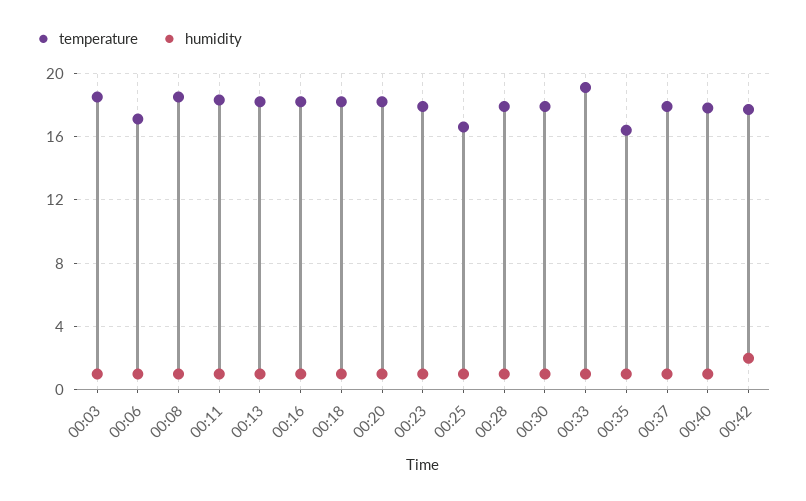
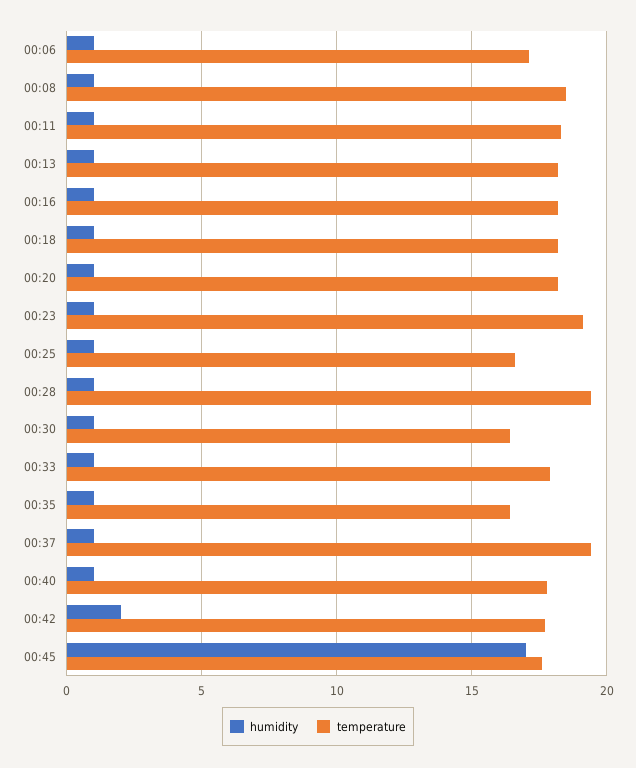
temperature, 00:03: 18.5 -> none
humidity, 00:03: 1 -> none
temperature, 00:23: 18 -> 19
temperature, 00:28: 18 -> 19.5
temperature, 00:30: 18 -> 16.5
temperature, 00:33: 19 -> 18
temperature, 00:37: 18 -> 19.5
humidity, 00:45: none -> 17
temperature, 00:45: none -> 17.5

